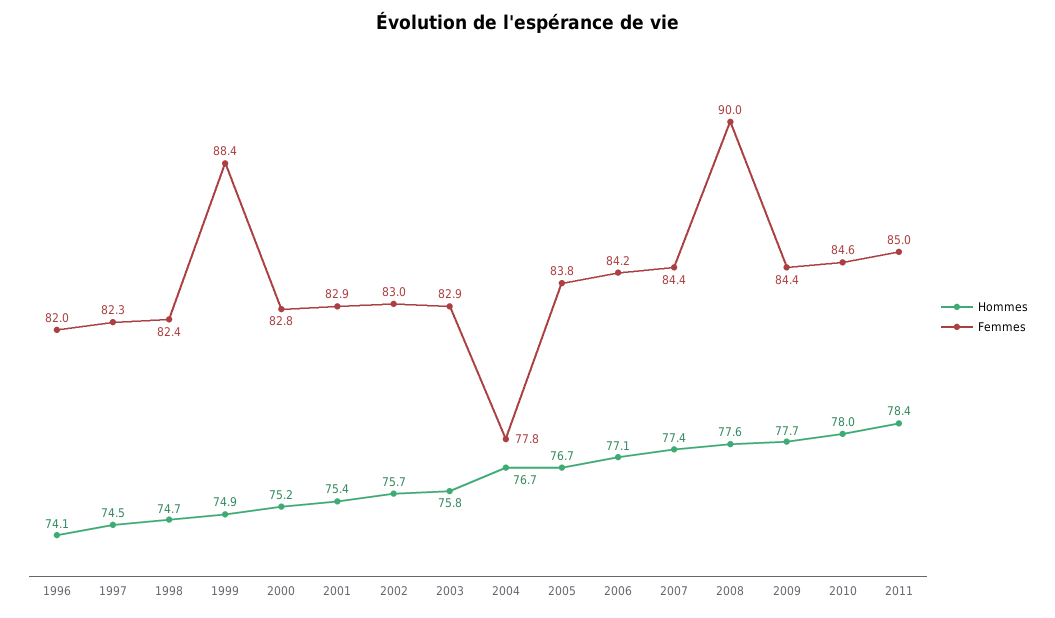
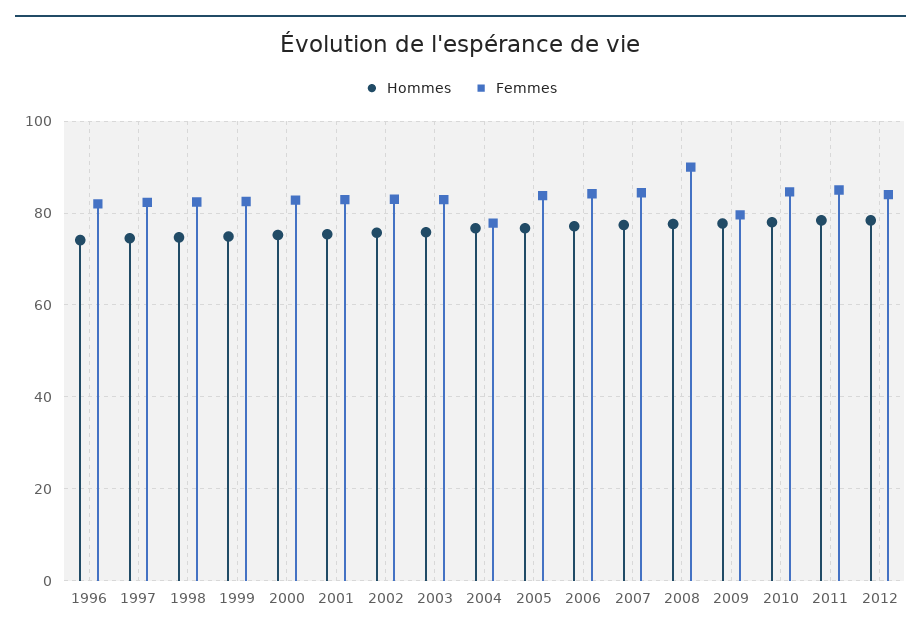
Femmes, 1999: 88.4 -> 82
Femmes, 2009: 84.4 -> 80
Hommes, 2012: none -> 78
Femmes, 2012: none -> 84

